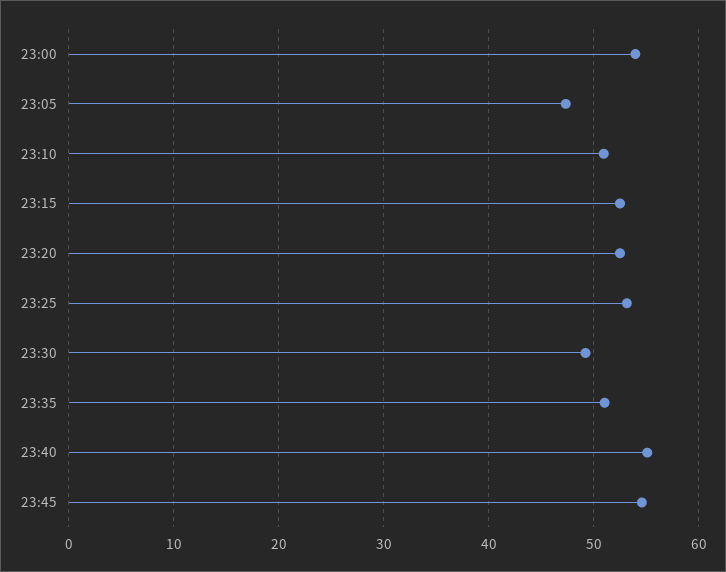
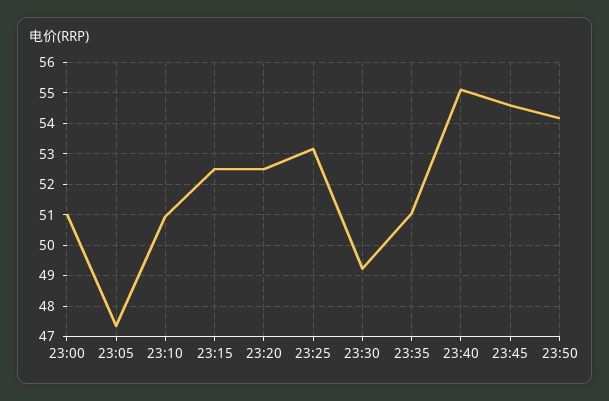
23:00: 54 -> 51
23:50: none -> 54.2

